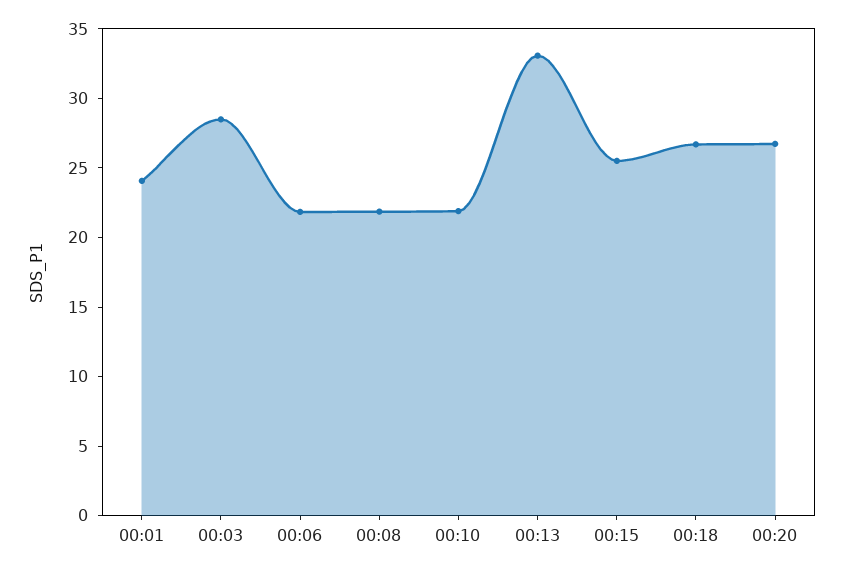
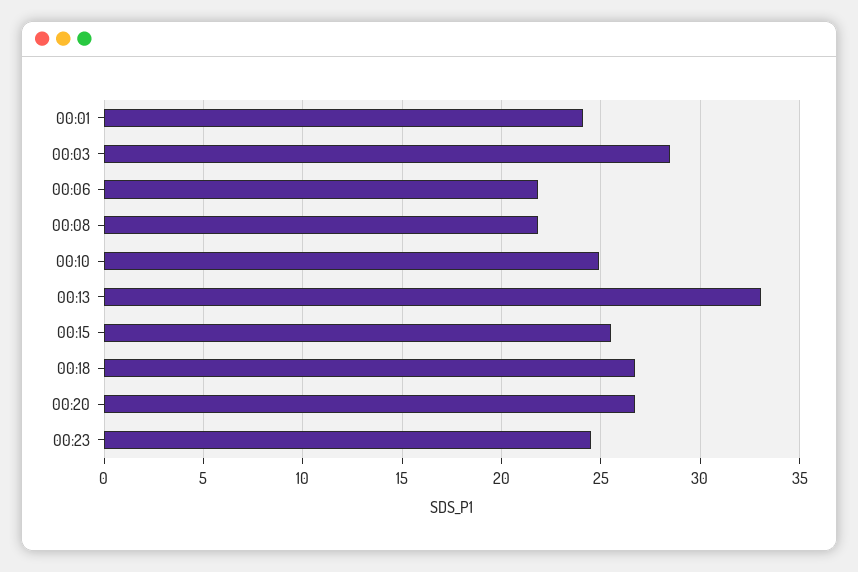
00:10: 22 -> 25
00:23: none -> 24.5

